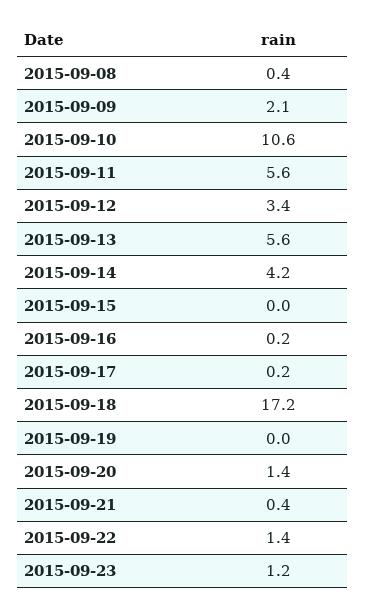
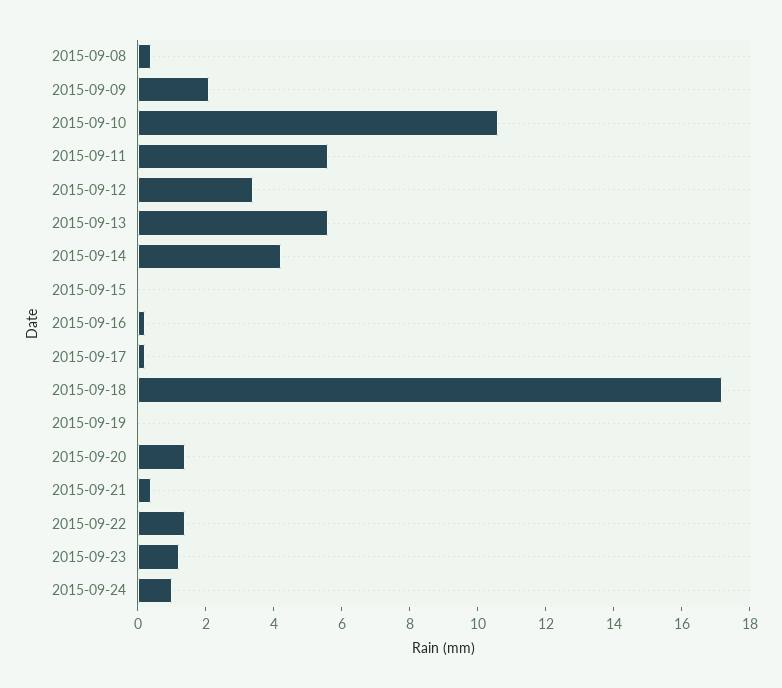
2015-09-24: none -> 1

